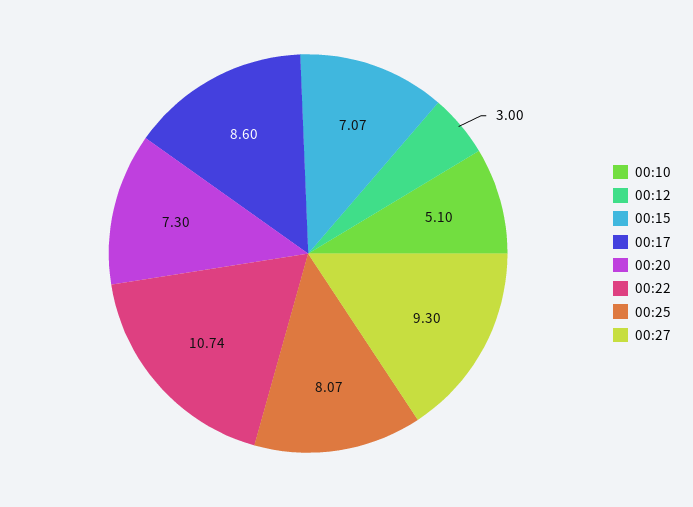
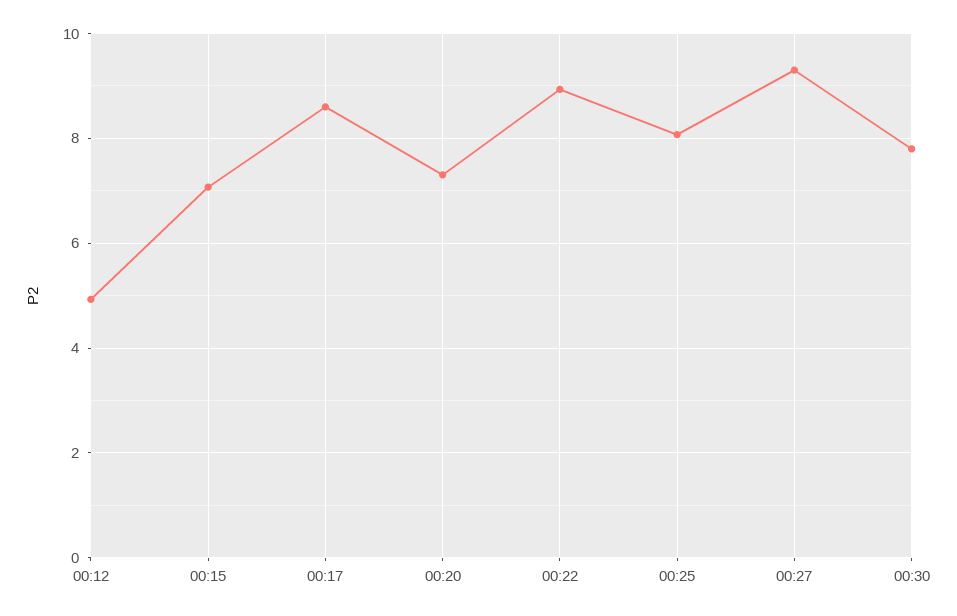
00:10: 5.1 -> none
00:12: 3 -> 5
00:22: 10.74 -> 9
00:30: none -> 7.8

